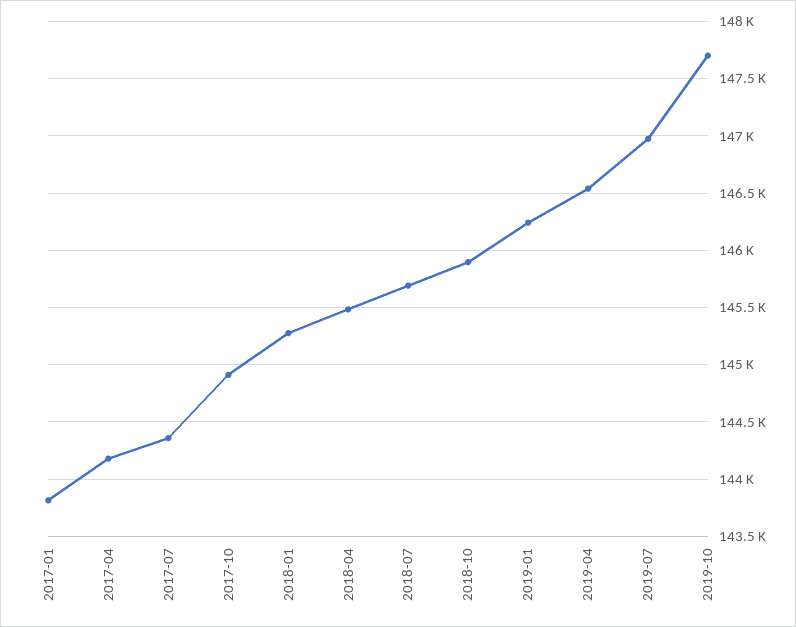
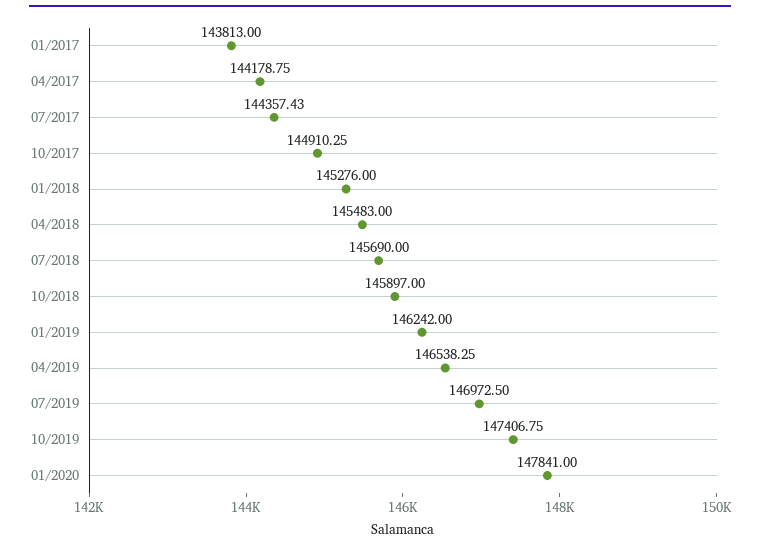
2019-10: 147700 -> 147406.75
01/2020: none -> 147841

